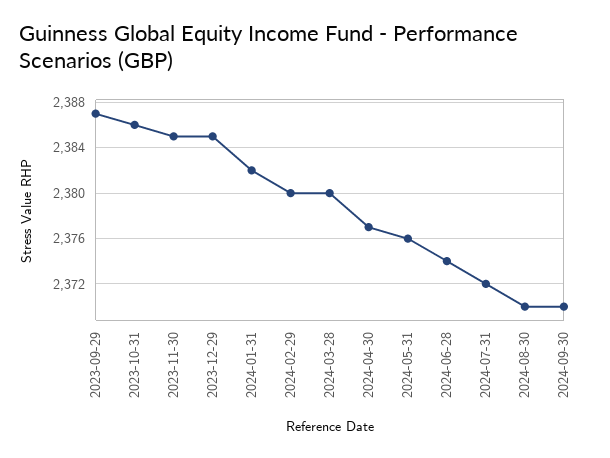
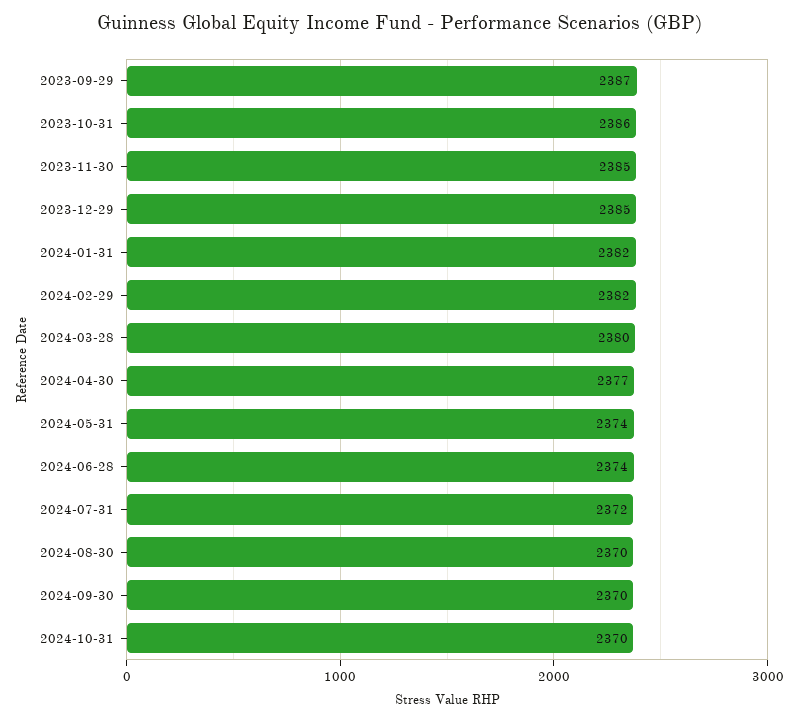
2024-02-29: 2380 -> 2382
2024-05-31: 2376 -> 2374
2024-10-31: none -> 2370

